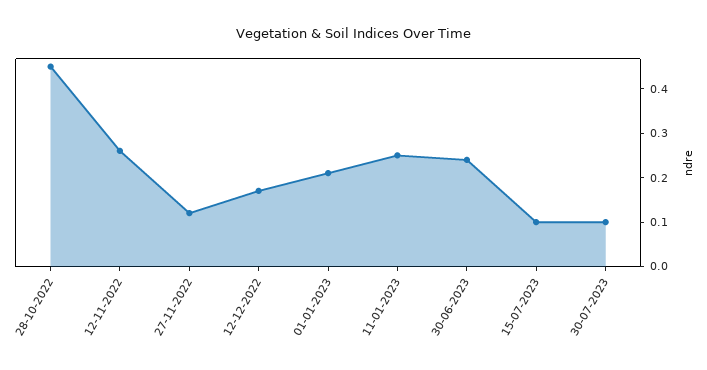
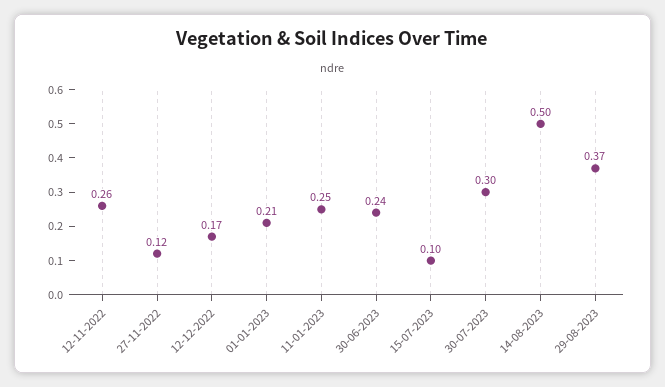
28-10-2022: 0.45 -> none
30-07-2023: 0.1 -> 0.3
14-08-2023: none -> 0.5
29-08-2023: none -> 0.37

